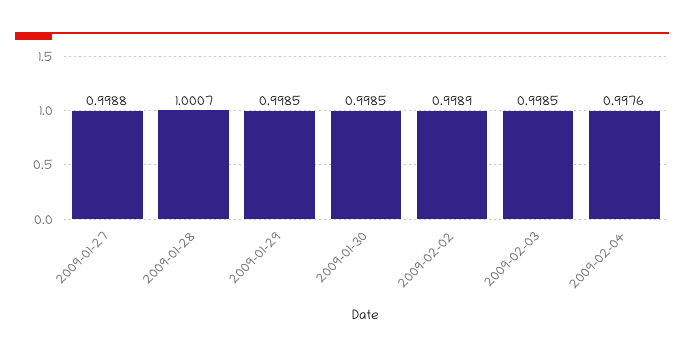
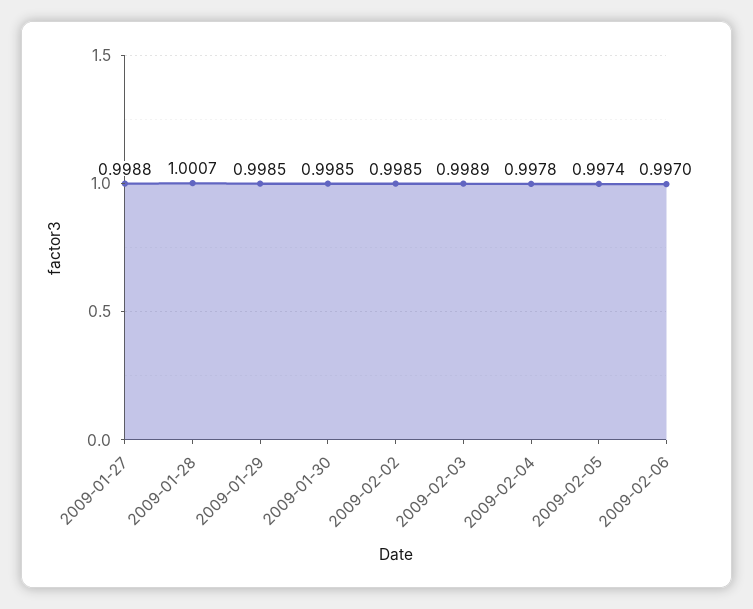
2009-02-02: 0.9989 -> 0.9985
2009-02-03: 0.9985 -> 0.9989
2009-02-04: 0.9976 -> 0.9978
2009-02-05: none -> 0.9974
2009-02-06: none -> 0.997

